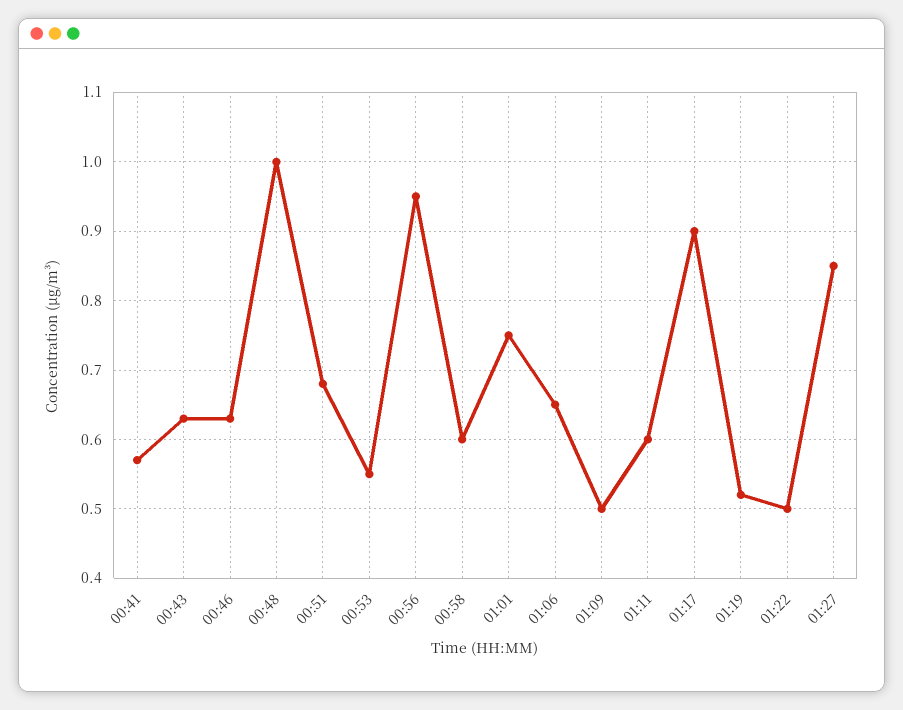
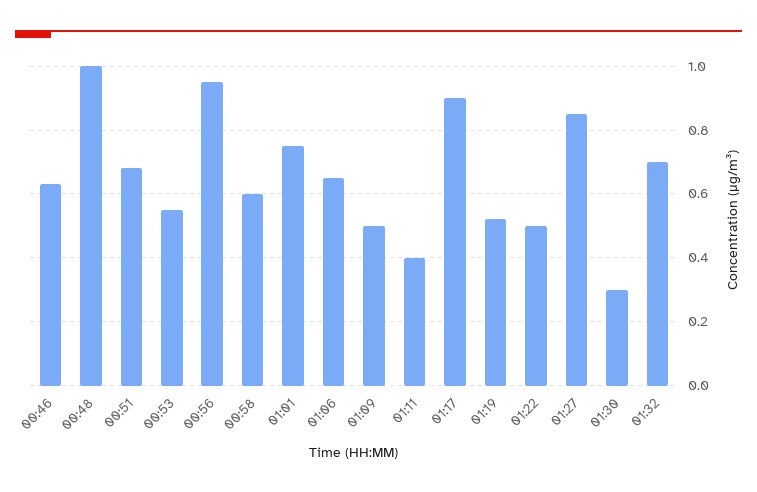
00:41: 0.57 -> none
00:43: 0.63 -> none
01:11: 0.6 -> 0.4
01:30: none -> 0.3
01:32: none -> 0.7

